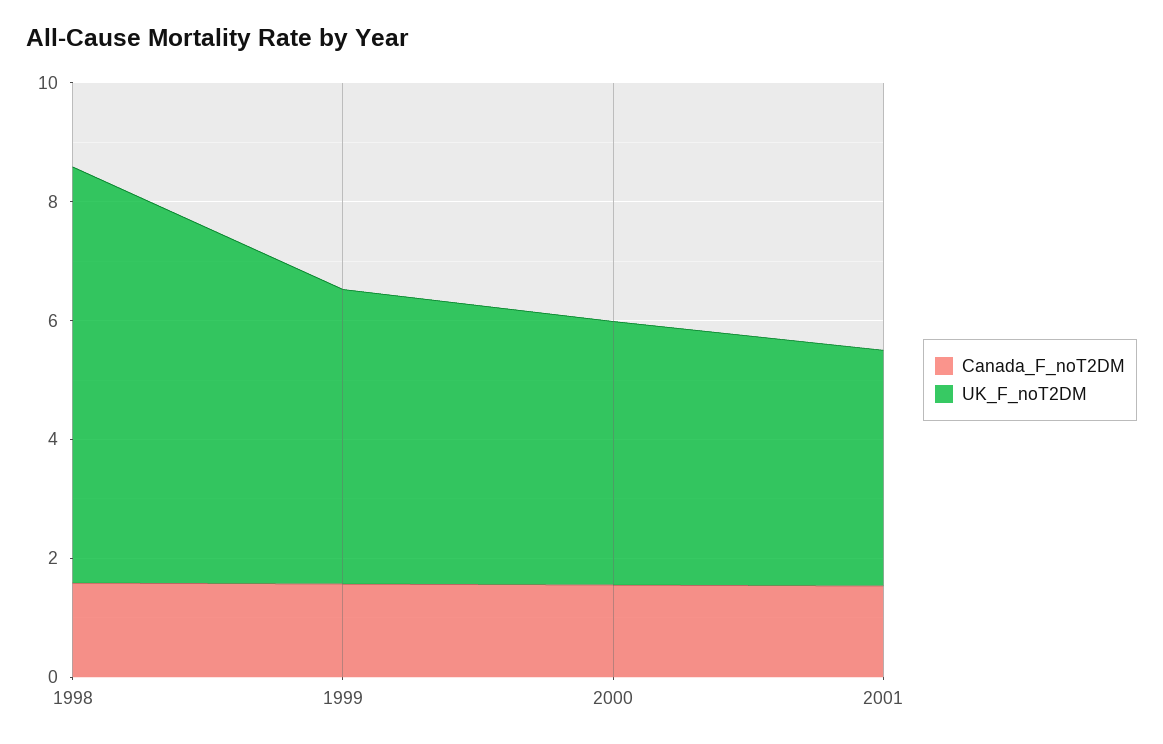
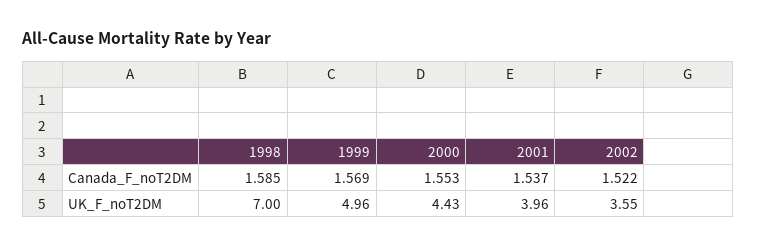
Canada_F_noT2DM, 2002: none -> 1.522
UK_F_noT2DM, 2002: none -> 3.55

